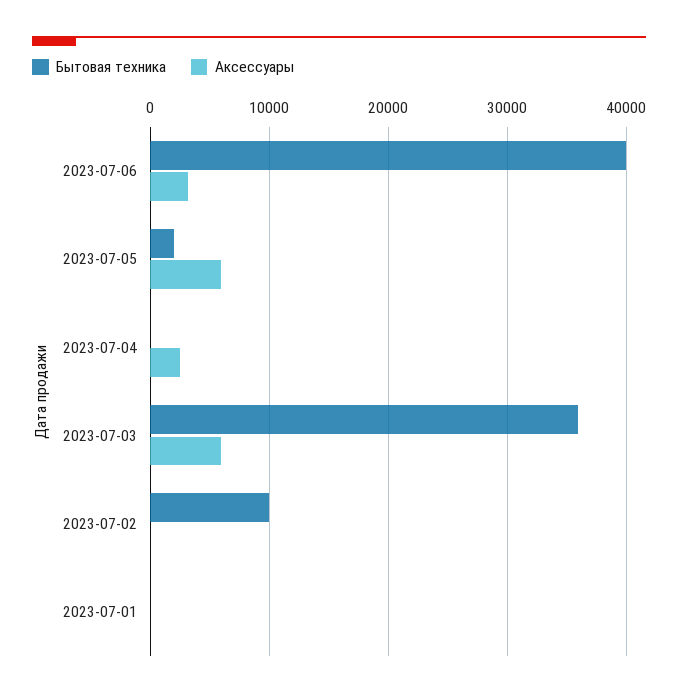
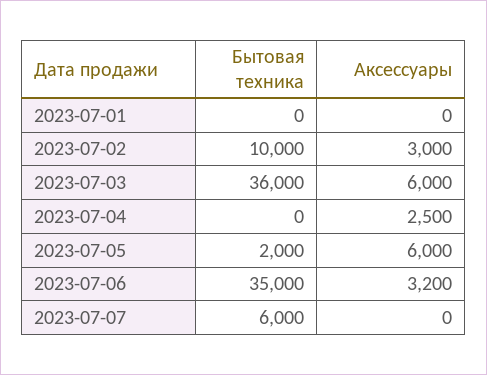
Бытовая техника, 2023-07-06: 40000 -> 35000
Аксессуары, 2023-07-02: 0 -> 3000
Бытовая техника, 2023-07-07: none -> 6000
Аксессуары, 2023-07-07: none -> 0

